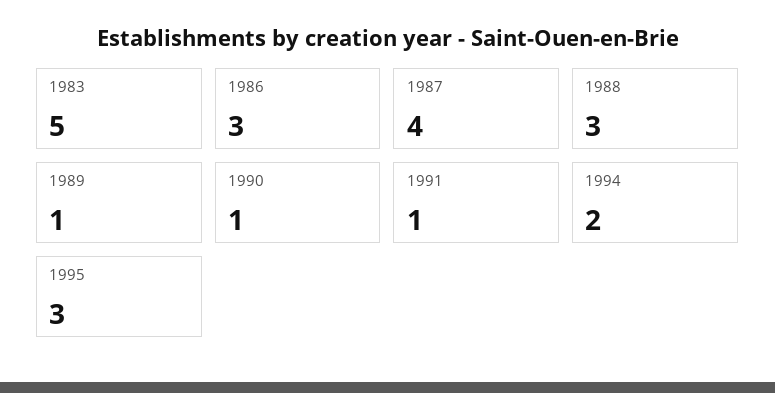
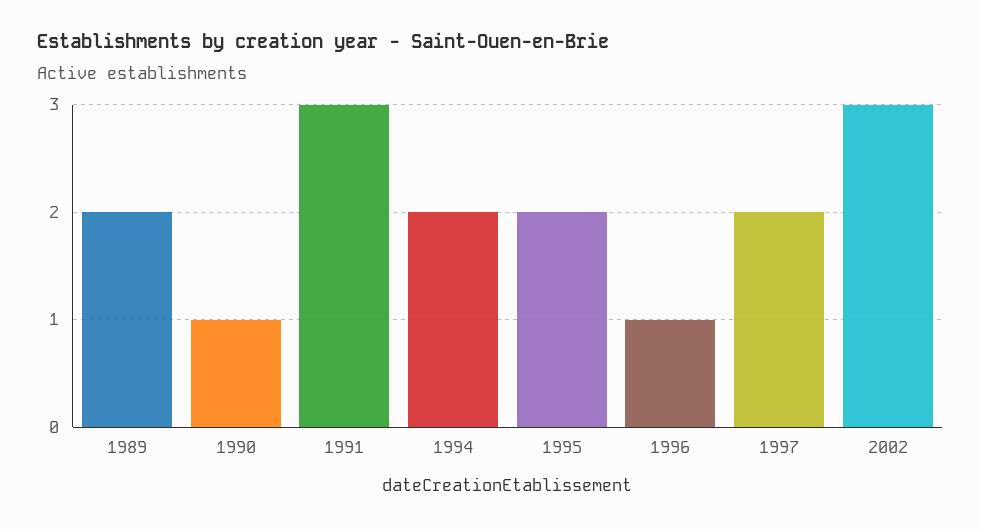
1983: 5 -> none
1986: 3 -> none
1987: 4 -> none
1988: 3 -> none
1989: 1 -> 2
1991: 1 -> 3
1995: 3 -> 2
1996: none -> 1
1997: none -> 2
2002: none -> 3

